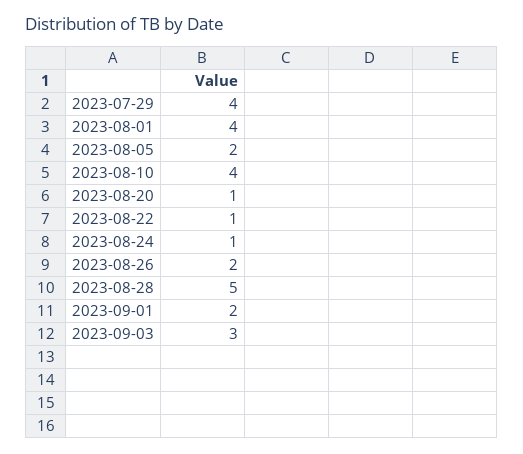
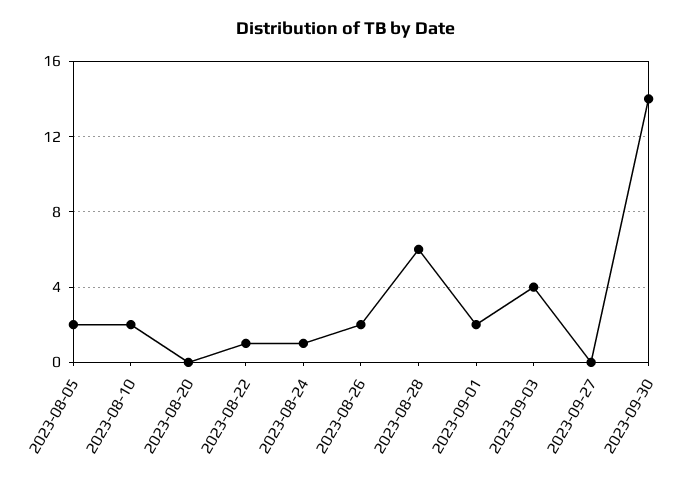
2023-07-29: 4 -> none
2023-08-01: 4 -> none
2023-08-10: 4 -> 2
2023-08-20: 1 -> 0
2023-08-28: 5 -> 6
2023-09-03: 3 -> 4
2023-09-27: none -> 0
2023-09-30: none -> 14

